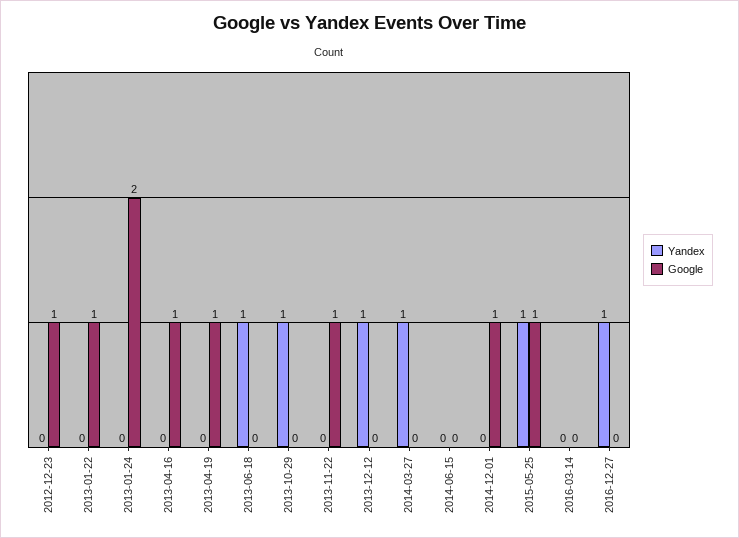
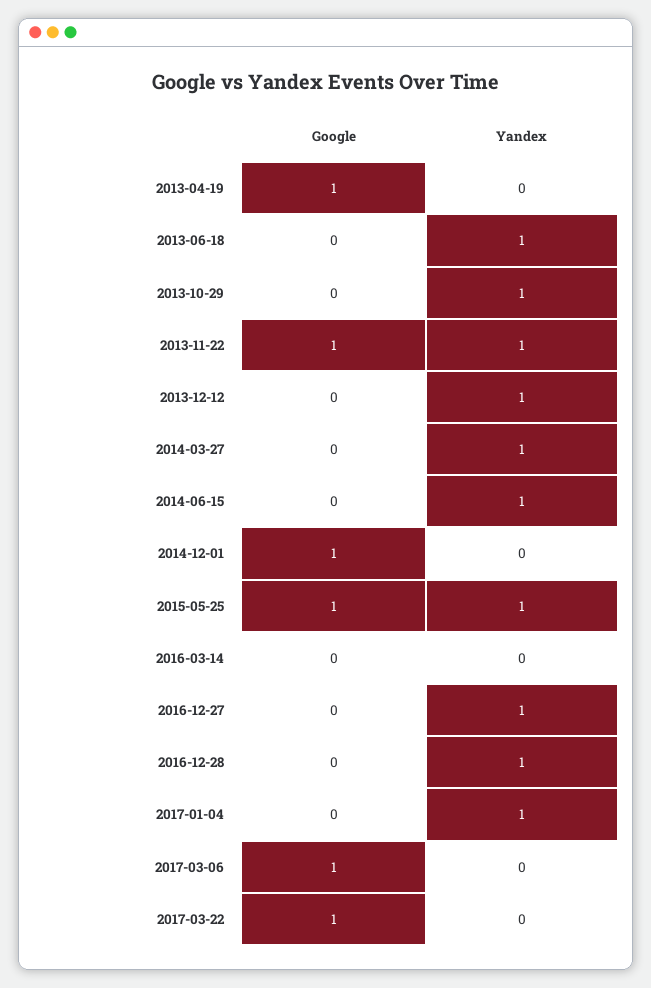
Yandex, 2012-12-23: 0 -> none
Google, 2012-12-23: 1 -> none
Yandex, 2013-01-22: 0 -> none
Google, 2013-01-22: 1 -> none
Yandex, 2013-01-24: 0 -> none
Google, 2013-01-24: 2 -> none
Yandex, 2013-04-16: 0 -> none
Google, 2013-04-16: 1 -> none
Yandex, 2013-11-22: 0 -> 1
Yandex, 2014-06-15: 0 -> 1
Google, 2016-12-28: none -> 0
Yandex, 2016-12-28: none -> 1
Google, 2017-01-04: none -> 0
Yandex, 2017-01-04: none -> 1
Google, 2017-03-06: none -> 1
Yandex, 2017-03-06: none -> 0
Google, 2017-03-22: none -> 1
Yandex, 2017-03-22: none -> 0

